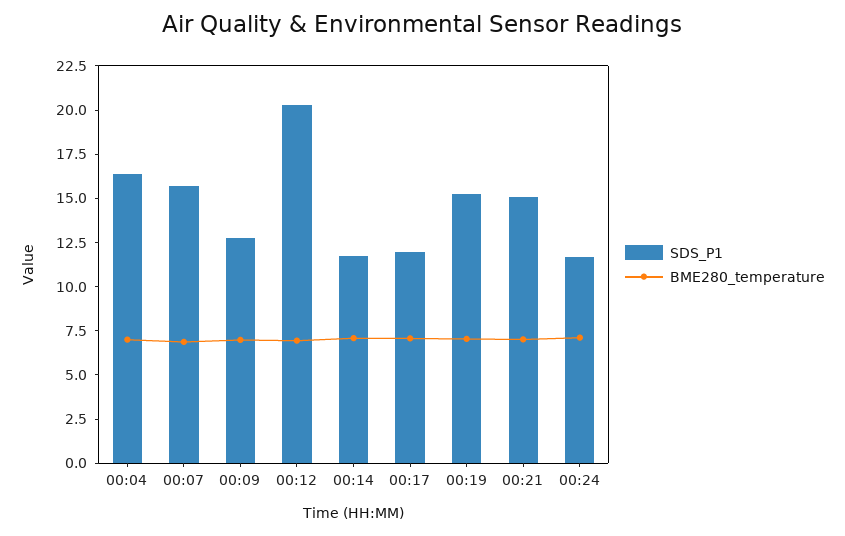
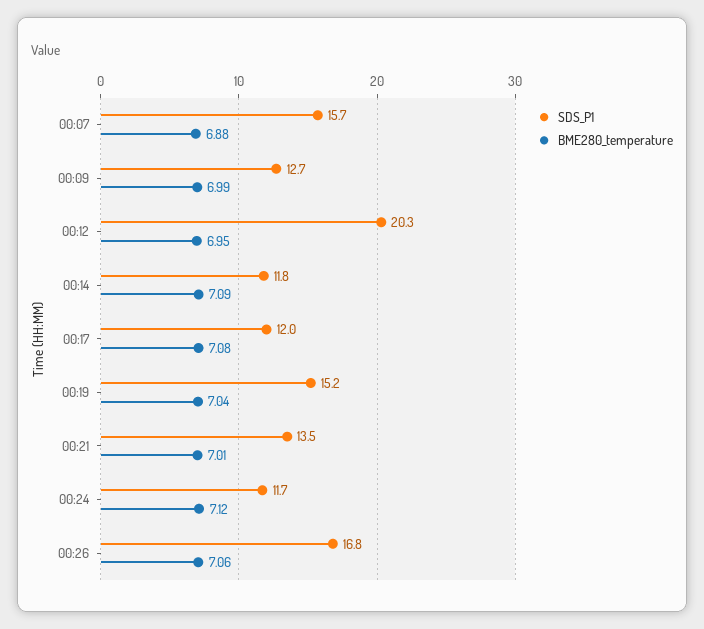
SDS_P1, 00:04: 16.5 -> none
BME280_temperature, 00:04: 7 -> none
SDS_P1, 00:21: 15 -> 13.5
SDS_P1, 00:26: none -> 16.8
BME280_temperature, 00:26: none -> 7.06

